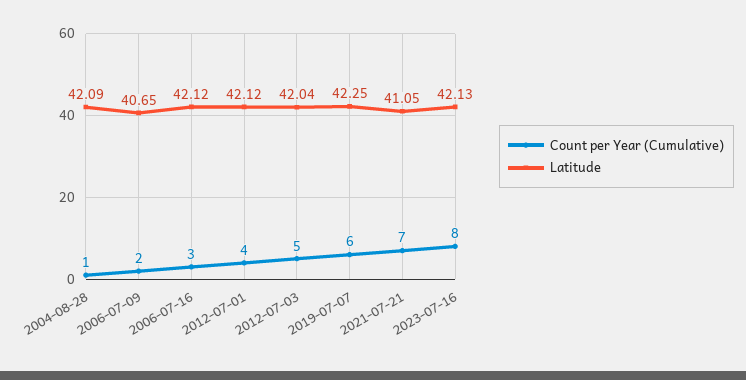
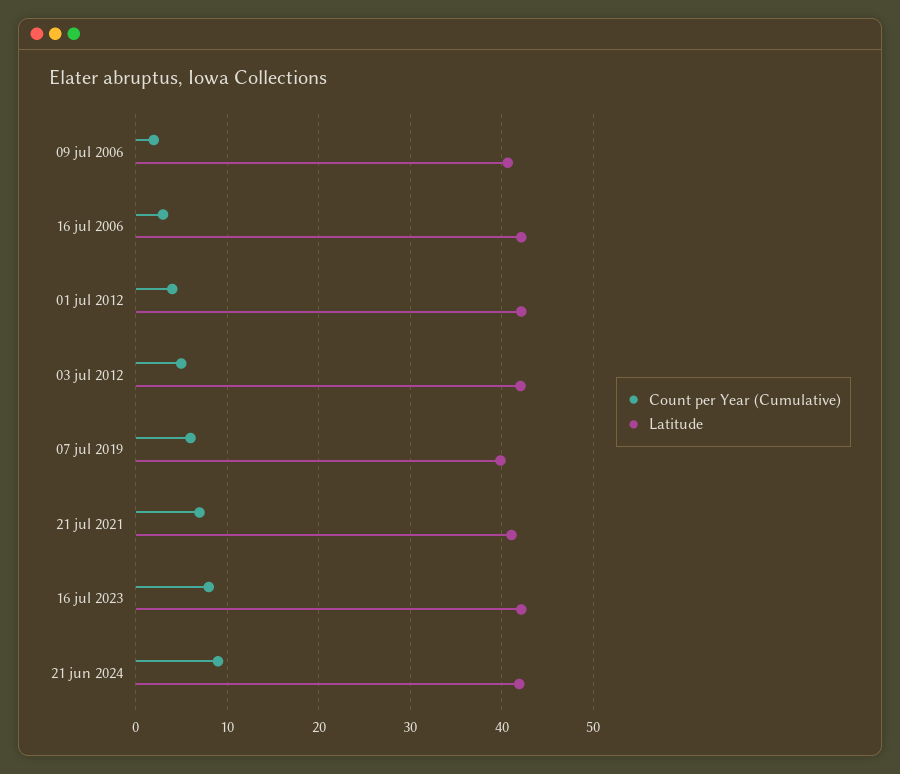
Count per Year (Cumulative), 2004-08-28: 1 -> none
Latitude, 2004-08-28: 42.09 -> none
Latitude, 2019-07-07: 42.25 -> 40
Count per Year (Cumulative), 21 jun 2024: none -> 9
Latitude, 21 jun 2024: none -> 42

